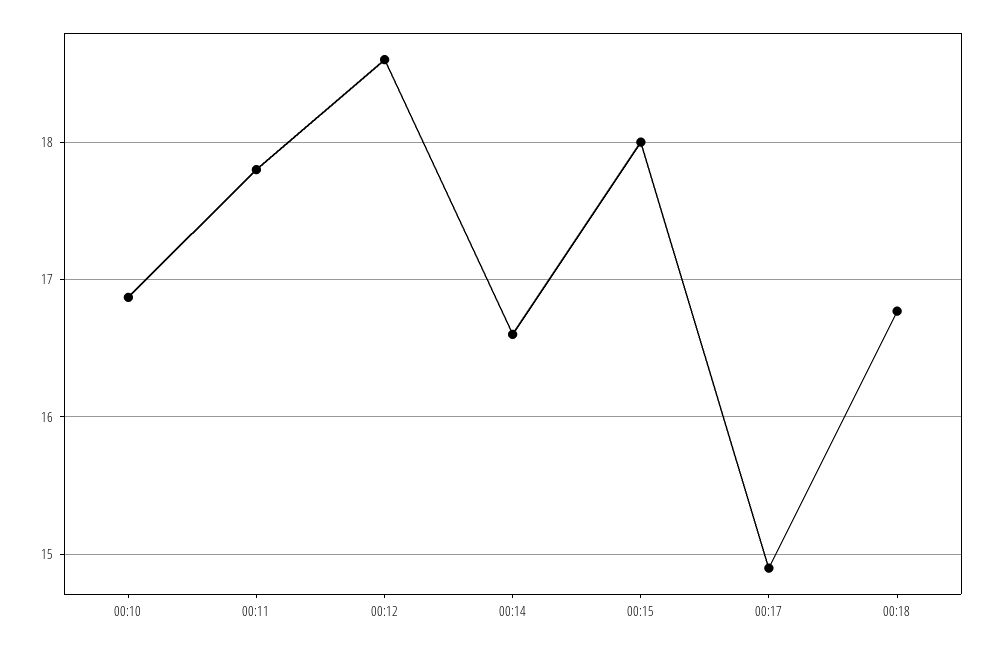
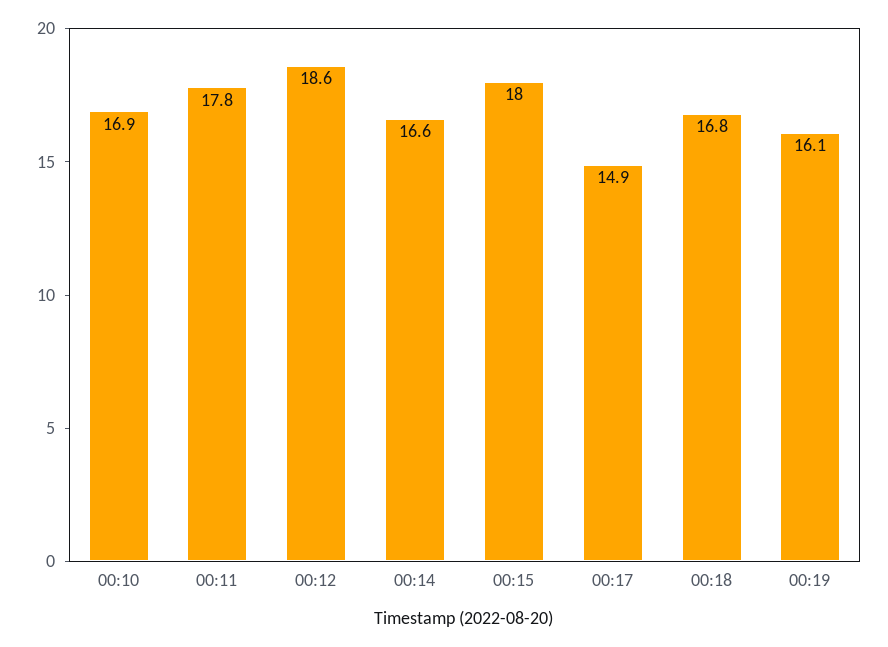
00:19: none -> 16.1

